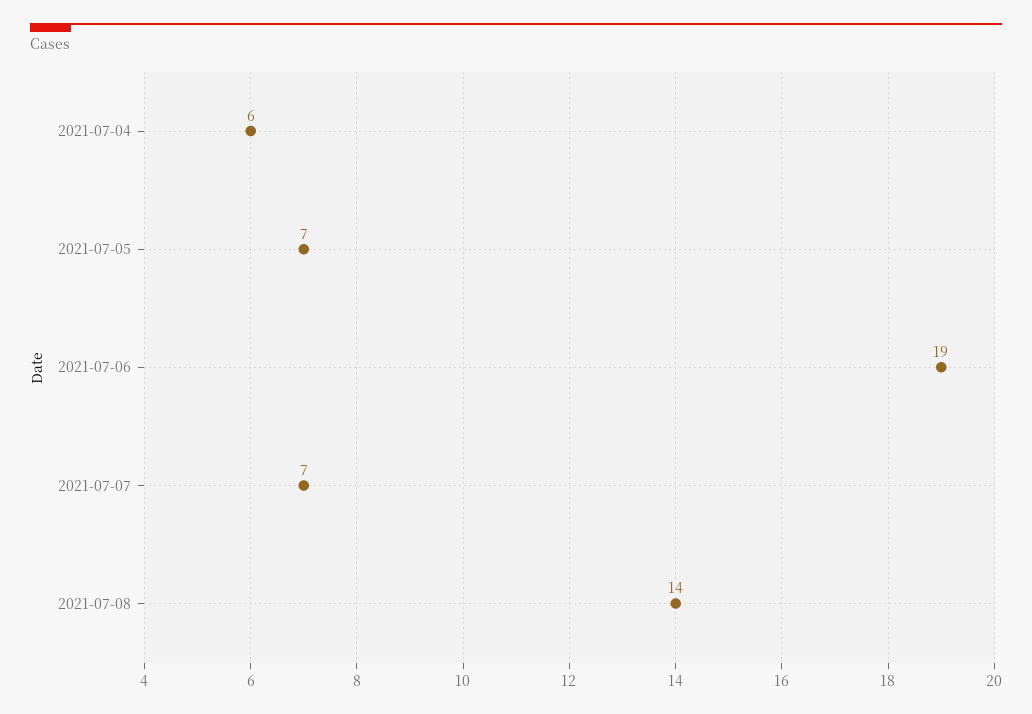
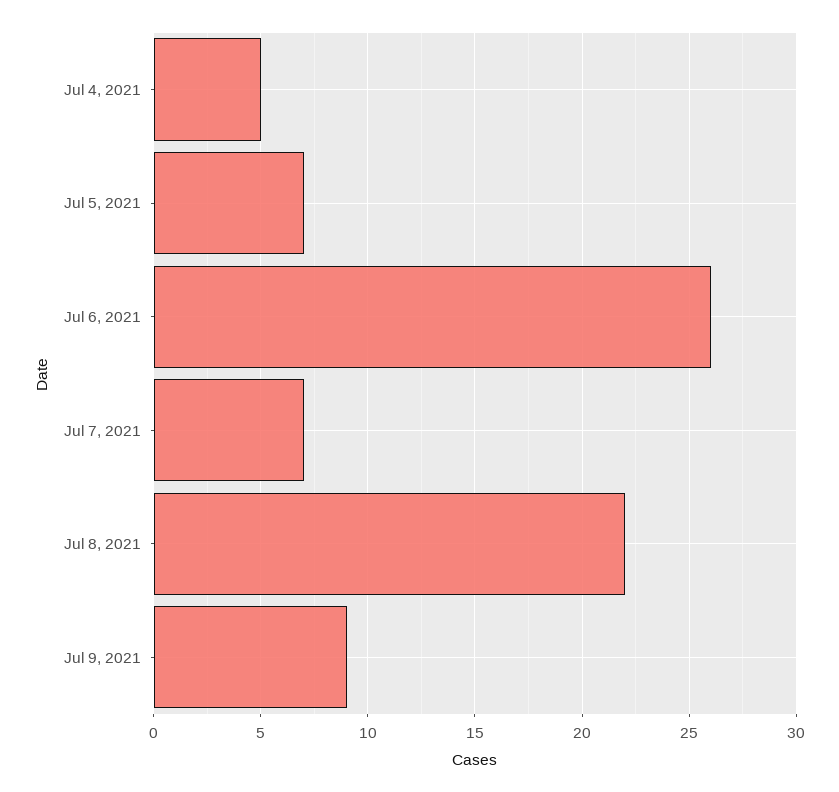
2021-07-04: 6 -> 5
2021-07-06: 19 -> 26
2021-07-08: 14 -> 22
Jul 9, 2021: none -> 9

